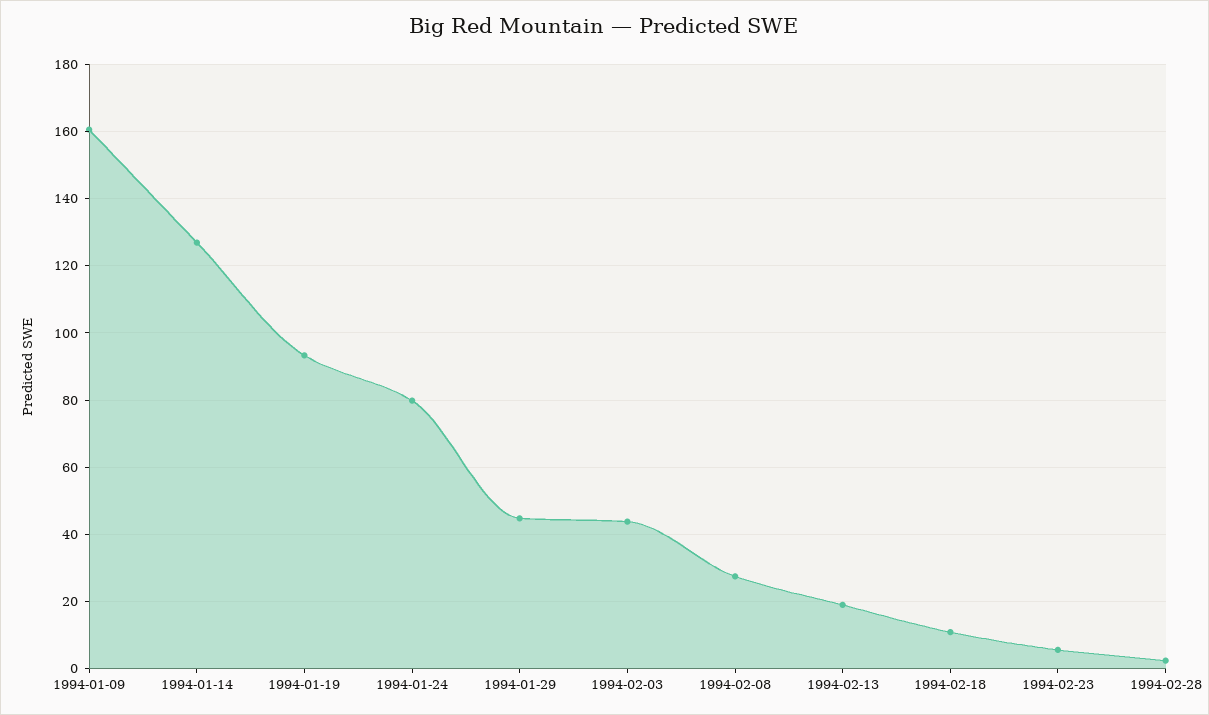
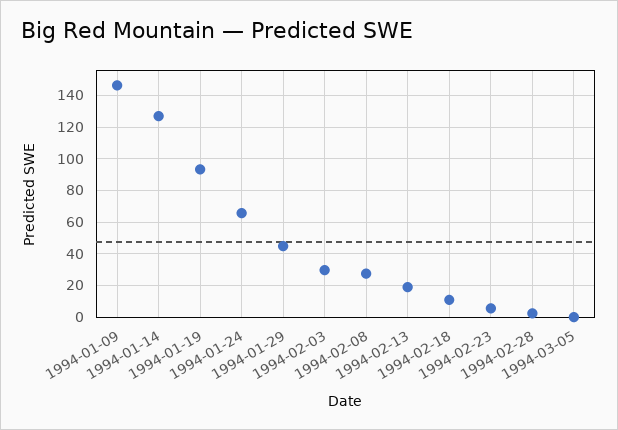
1994-01-09: 160 -> 145
1994-01-24: 80 -> 65
1994-02-03: 44 -> 30
1994-03-05: none -> 0

